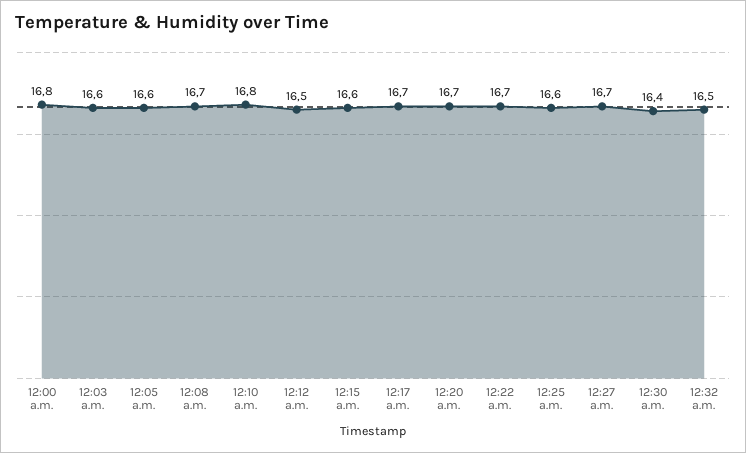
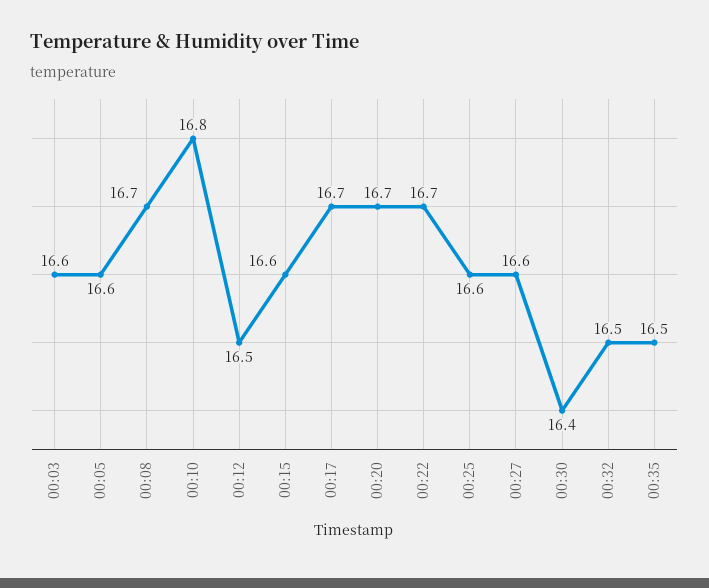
12:00 a.m.: 16.8 -> none
12:27 a.m.: 16.7 -> 16.6
00:35: none -> 16.5

